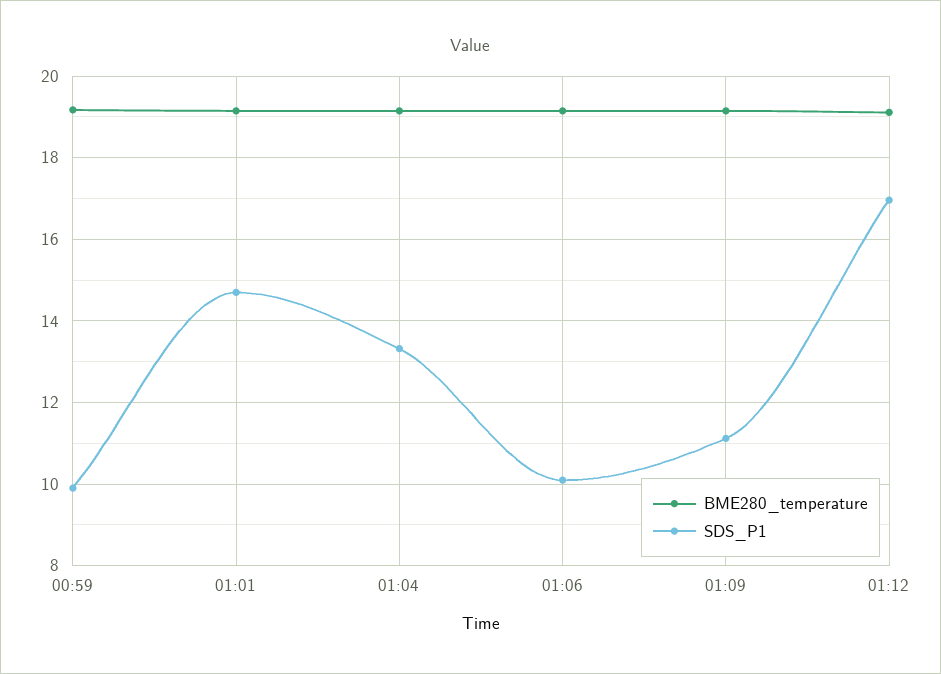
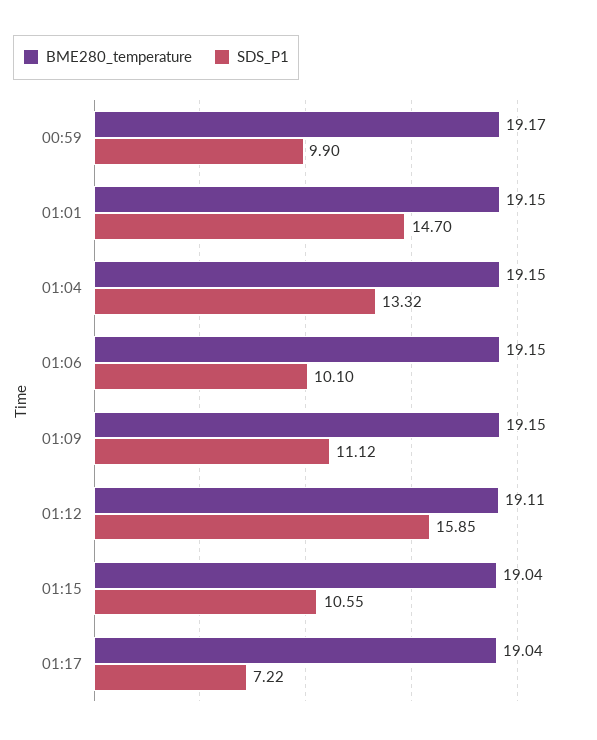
SDS_P1, 01:12: 17 -> 15.85
BME280_temperature, 01:15: none -> 19.04
SDS_P1, 01:15: none -> 10.55
BME280_temperature, 01:17: none -> 19.04
SDS_P1, 01:17: none -> 7.22

